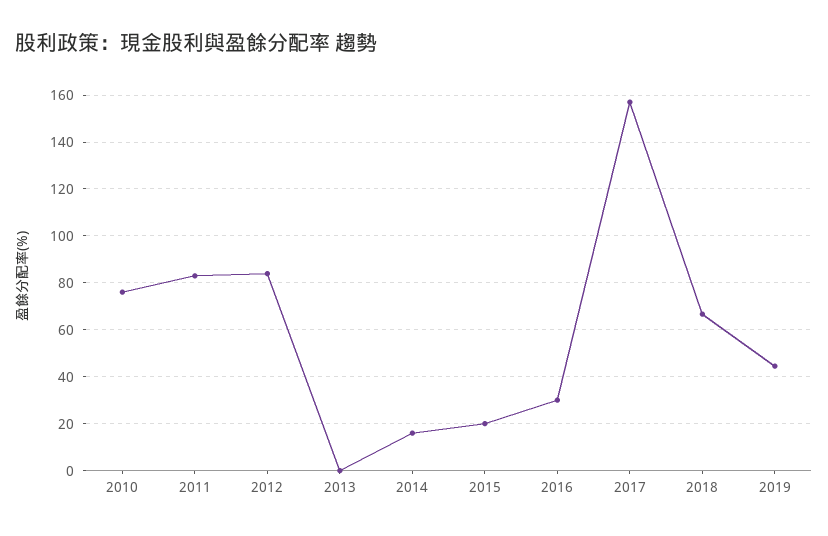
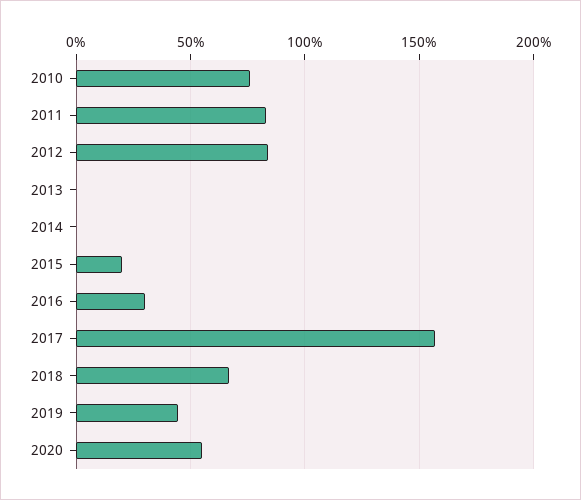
2014: 15 -> 0
2020: none -> 55

